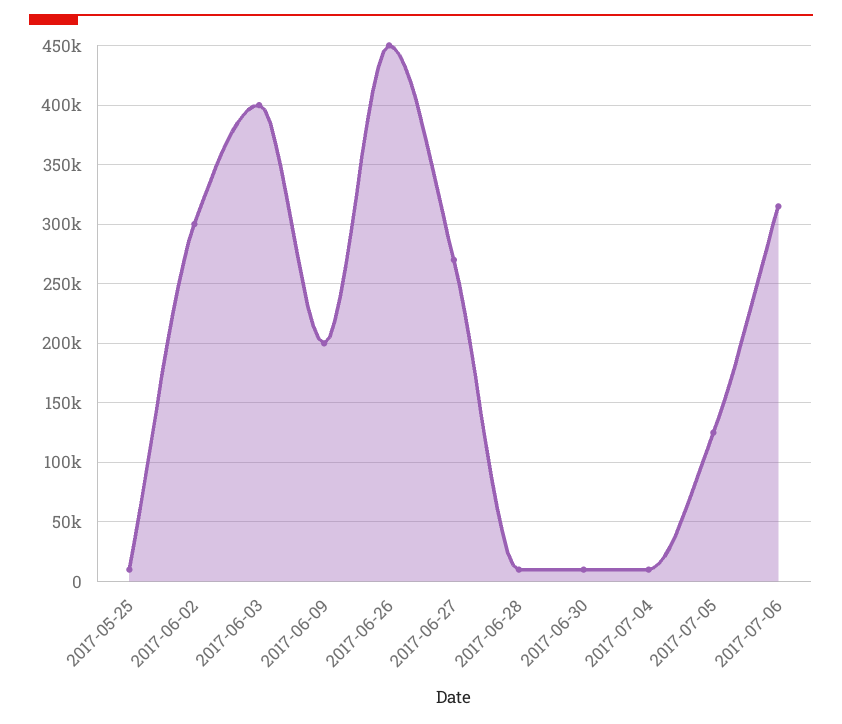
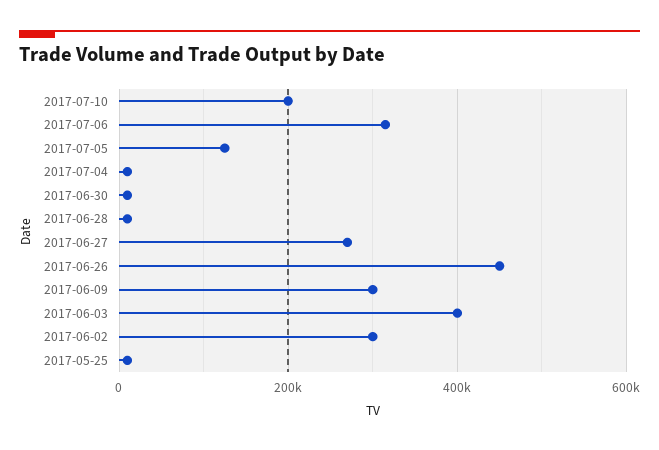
2017-06-09: 200000 -> 300000
2017-07-10: none -> 200000

